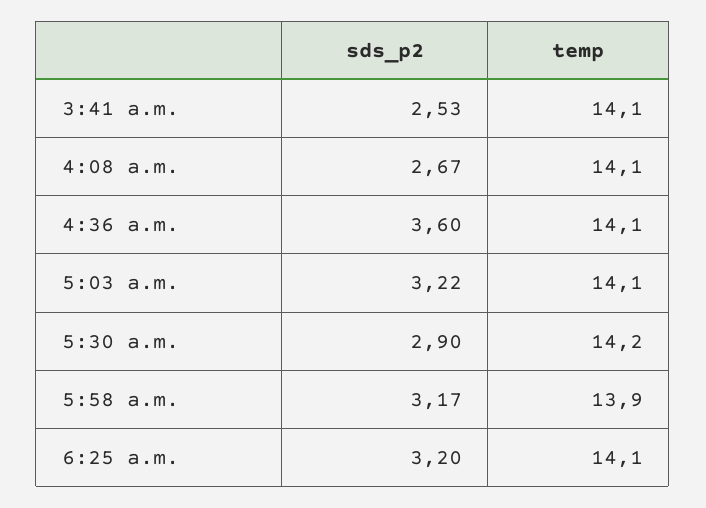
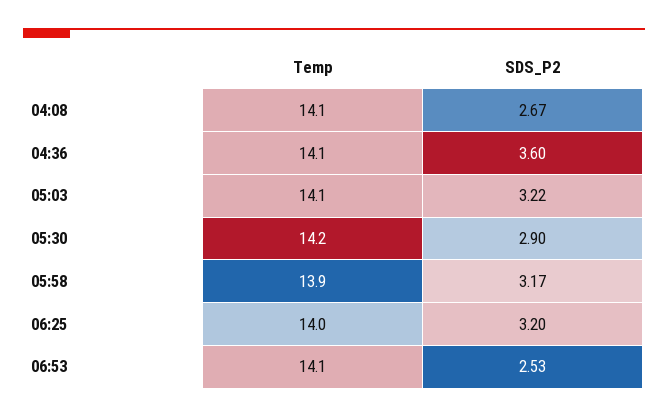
sds_p2, 3:41 a.m.: 2.53 -> none
temp, 3:41 a.m.: 14.1 -> none
temp, 6:25 a.m.: 14.1 -> 14
temp, 06:53: none -> 14.1
sds_p2, 06:53: none -> 2.53

